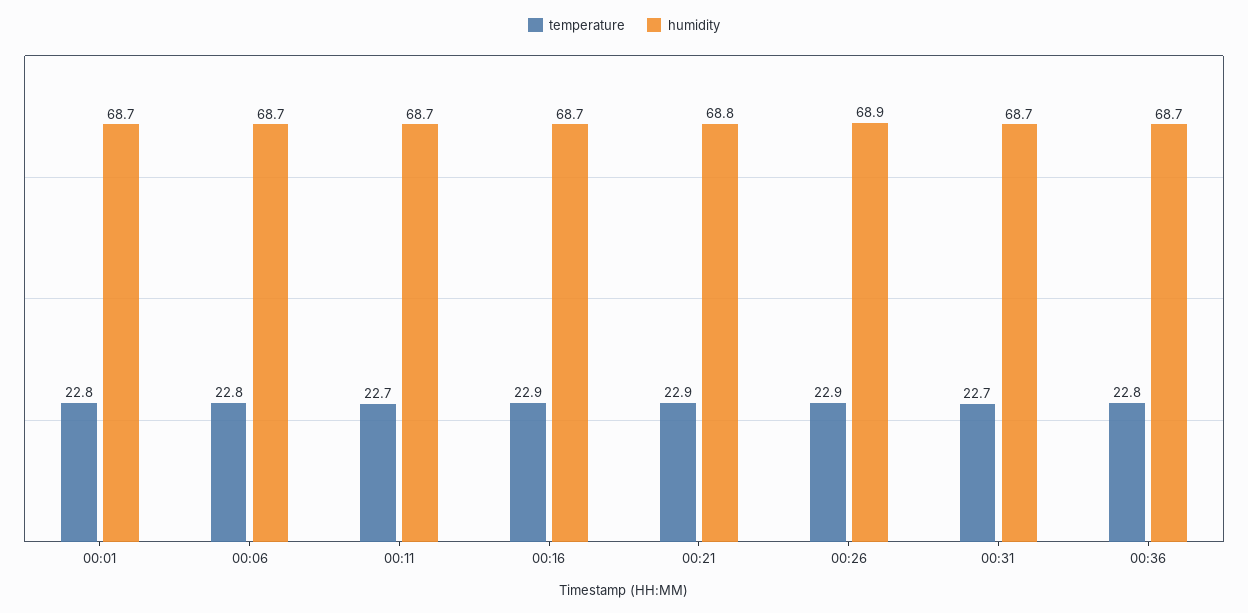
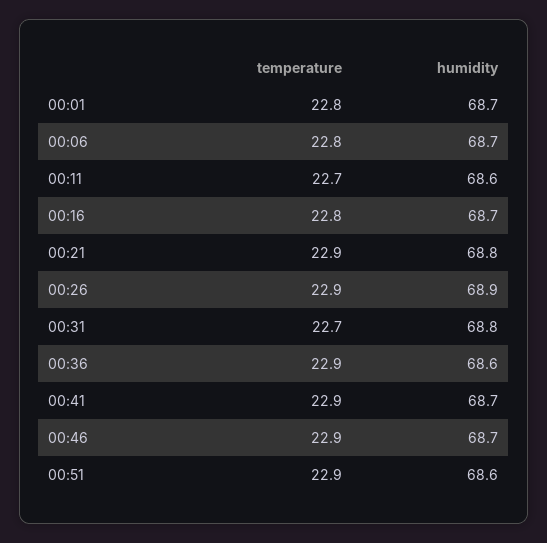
humidity, 00:11: 68.7 -> 68.6
temperature, 00:16: 22.9 -> 22.8
humidity, 00:31: 68.7 -> 68.8
temperature, 00:36: 22.8 -> 22.9
humidity, 00:36: 68.7 -> 68.6
temperature, 00:41: none -> 22.9
humidity, 00:41: none -> 68.7
temperature, 00:46: none -> 22.9
humidity, 00:46: none -> 68.7
temperature, 00:51: none -> 22.9
humidity, 00:51: none -> 68.6

